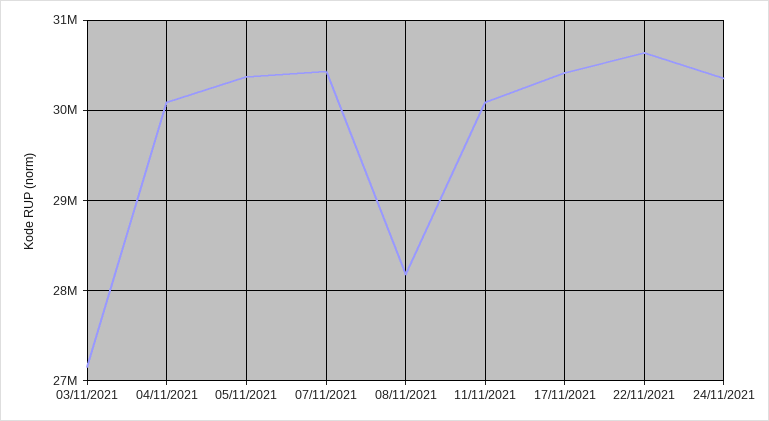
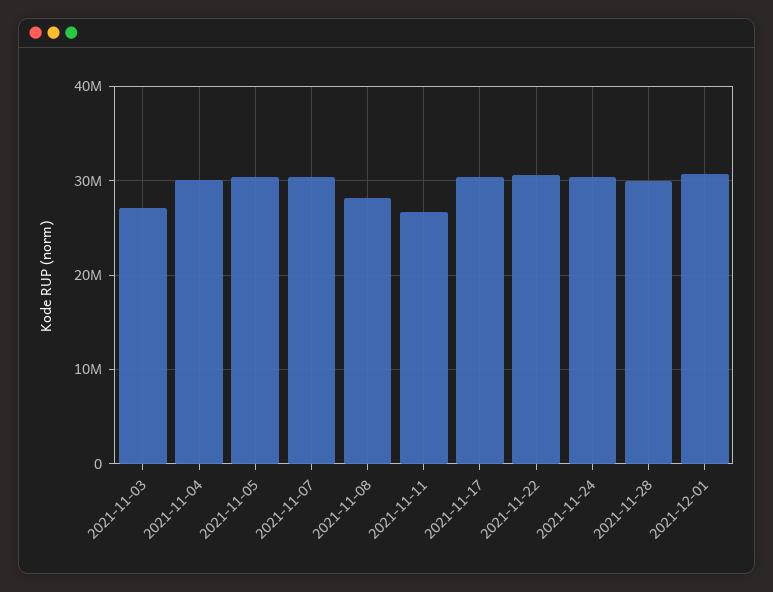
11/11/2021: 30100000 -> 27000000
2021-11-28: none -> 30000000
2021-12-01: none -> 31000000

